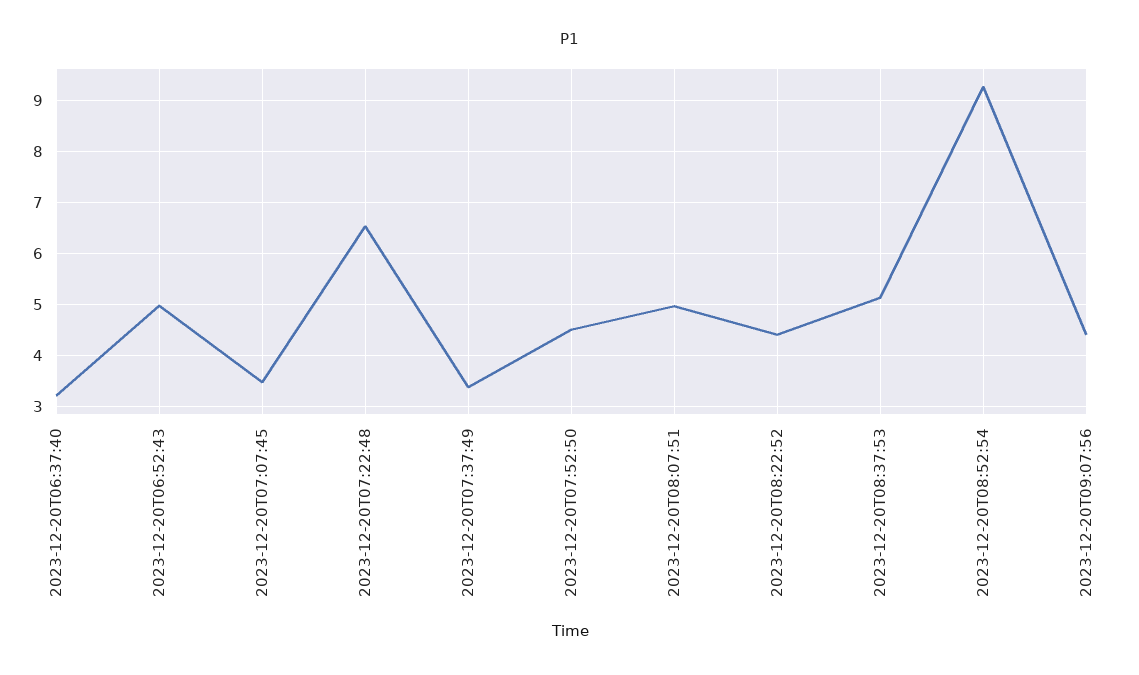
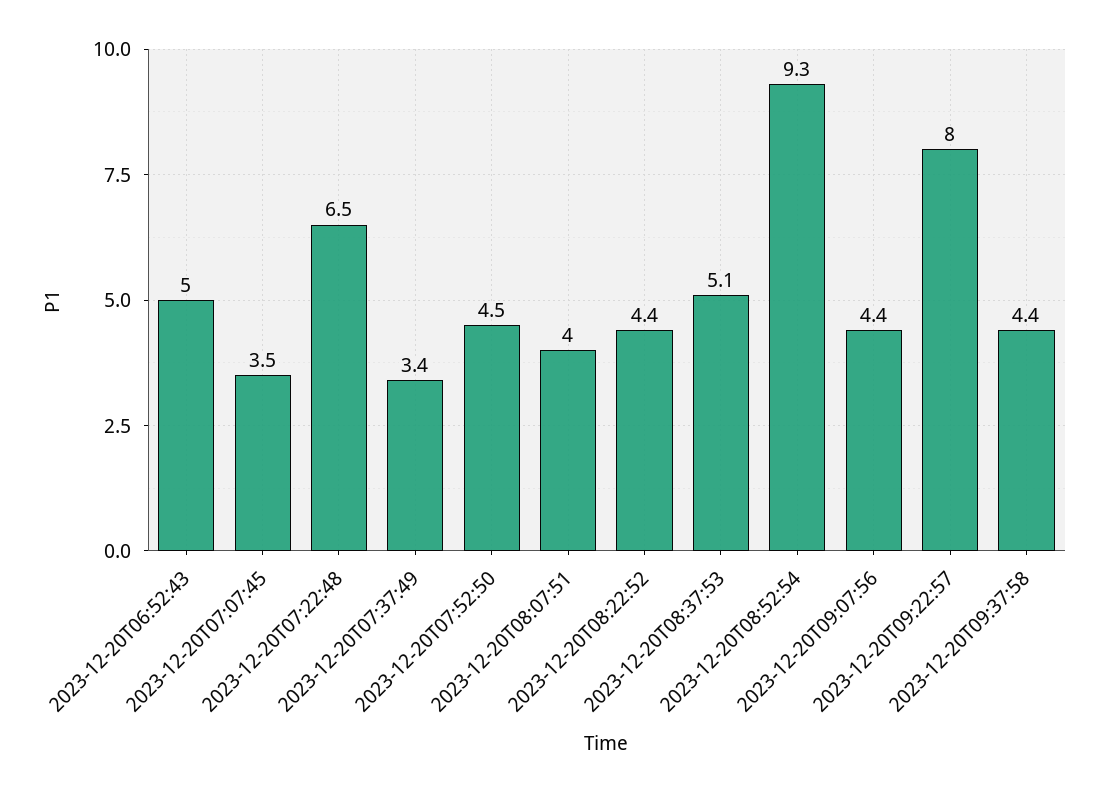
2023-12-20T06:37:40: 3.2 -> none
2023-12-20T08:07:51: 5 -> 4
2023-12-20T09:22:57: none -> 8
2023-12-20T09:37:58: none -> 4.4

